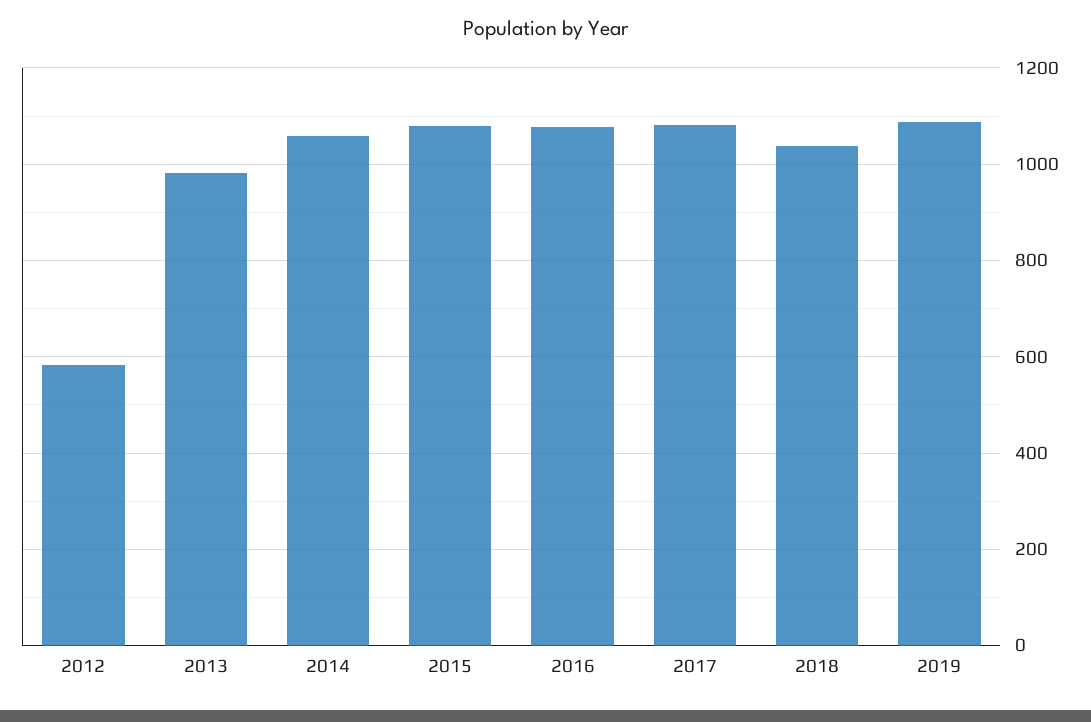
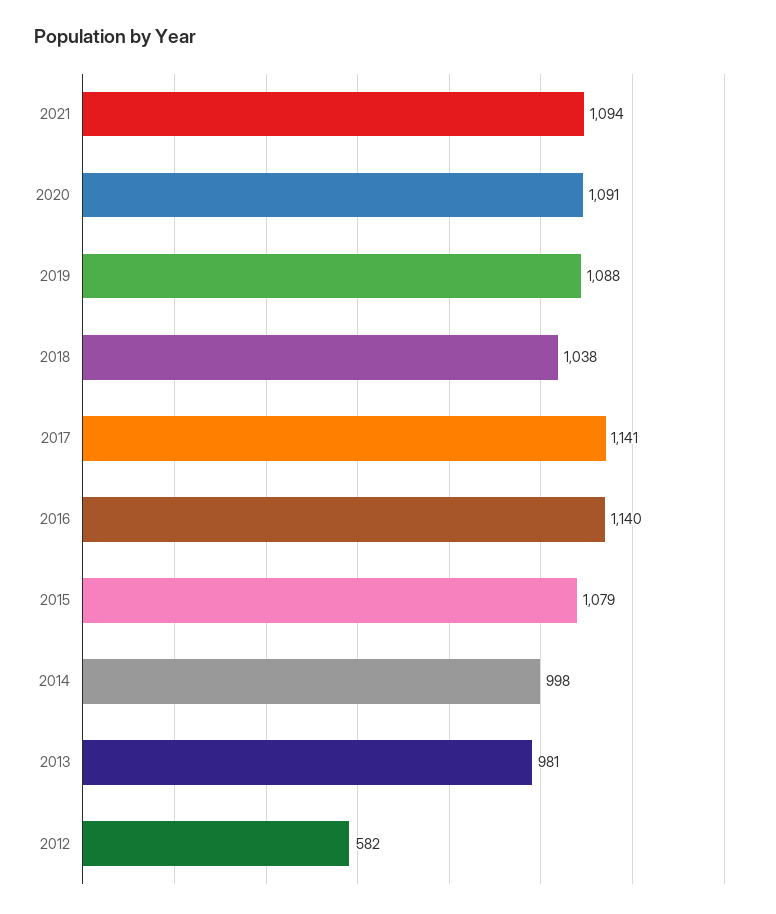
2014: 1060 -> 998
2016: 1080 -> 1140
2017: 1080 -> 1141
2021: none -> 1094
2020: none -> 1091

